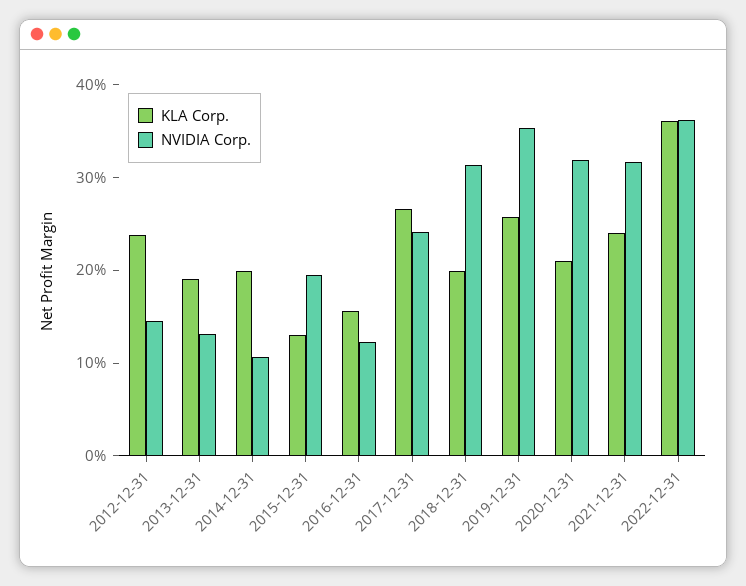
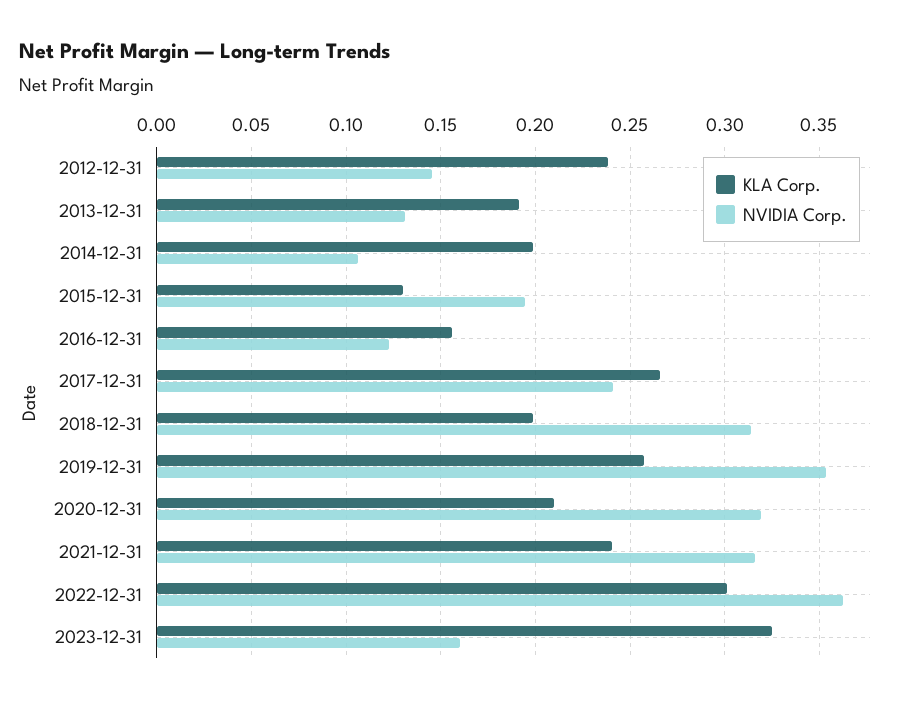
KLA Corp., 2022-12-31: 0.36 -> 0.3
KLA Corp., 2023-12-31: none -> 0.325
NVIDIA Corp., 2023-12-31: none -> 0.16

